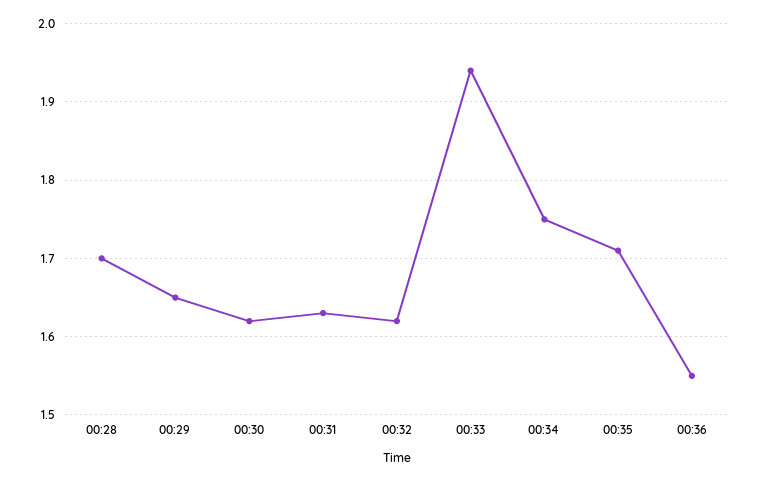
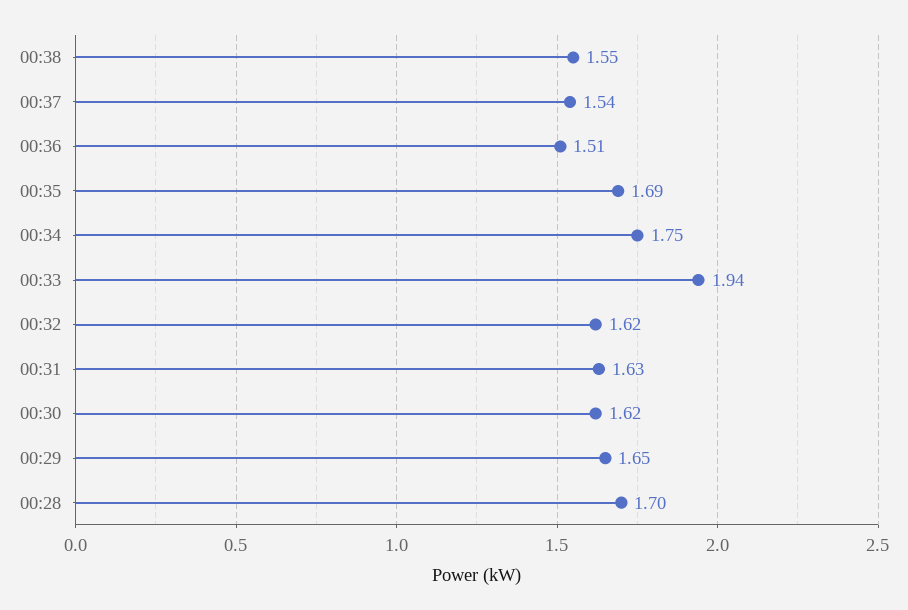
00:35: 1.71 -> 1.69
00:36: 1.55 -> 1.51
00:38: none -> 1.55
00:37: none -> 1.54

